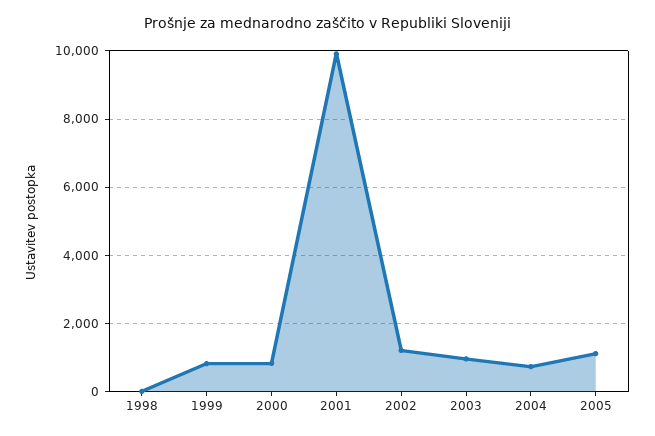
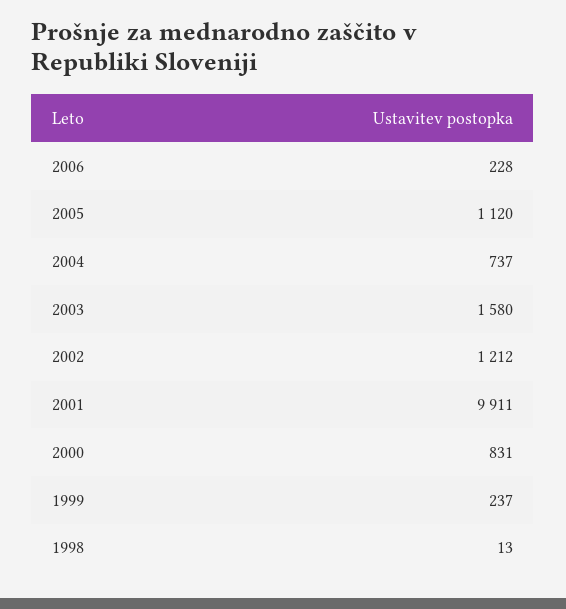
1999: 800 -> 237
2003: 1000 -> 1580
2006: none -> 228

